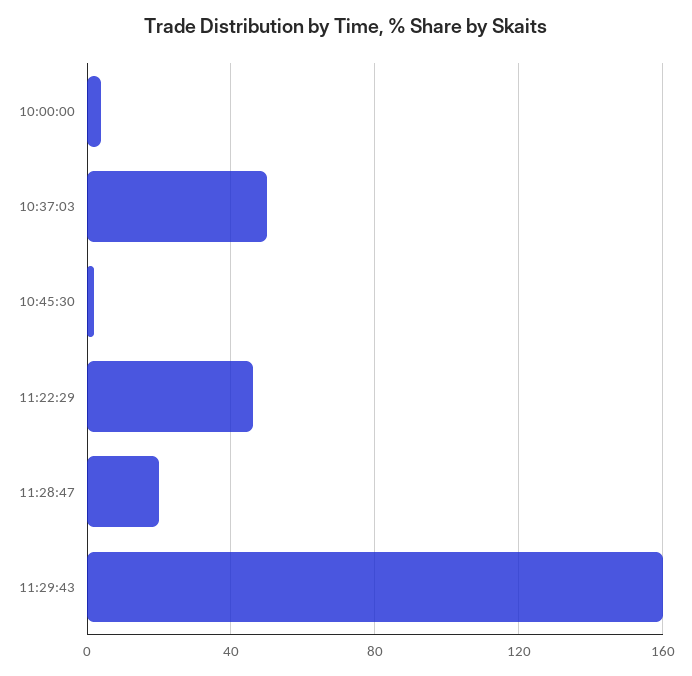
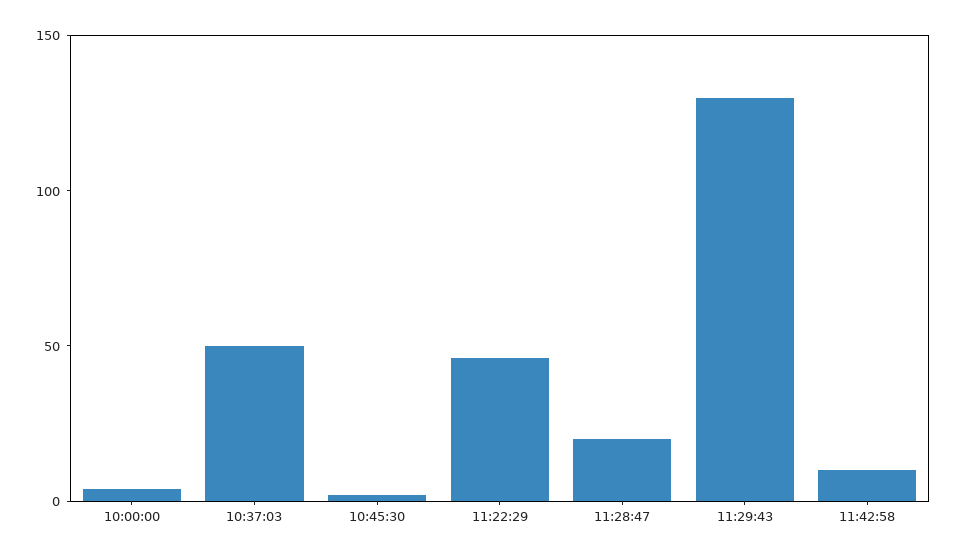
11:29:43: 160 -> 130
11:42:58: none -> 10

